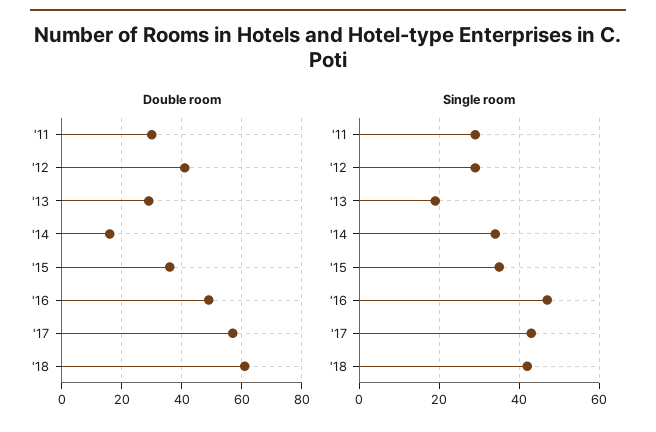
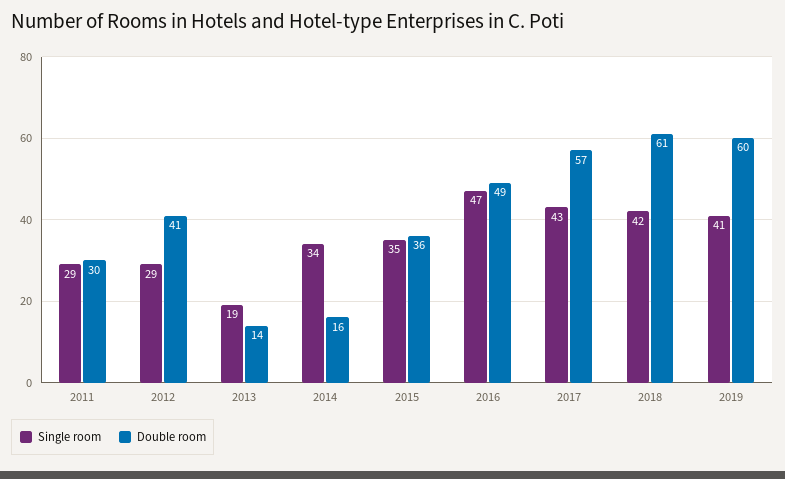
Double room, '13: 30 -> 14
Single room, 2019: none -> 41
Double room, 2019: none -> 60

